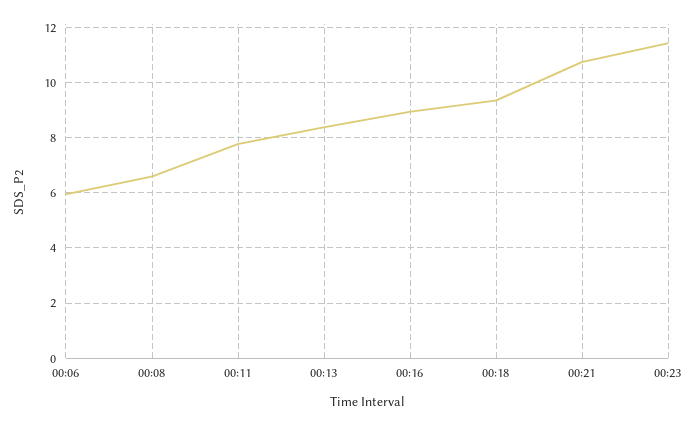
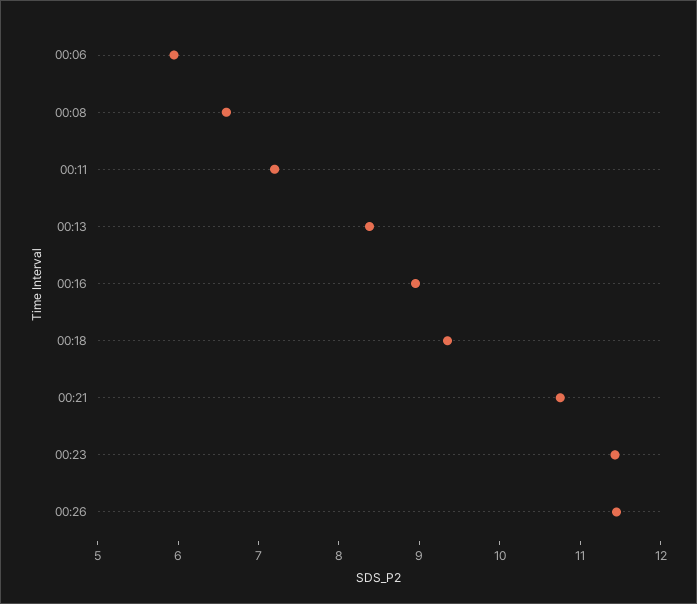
00:11: 7.75 -> 7.2
00:26: none -> 11.4

